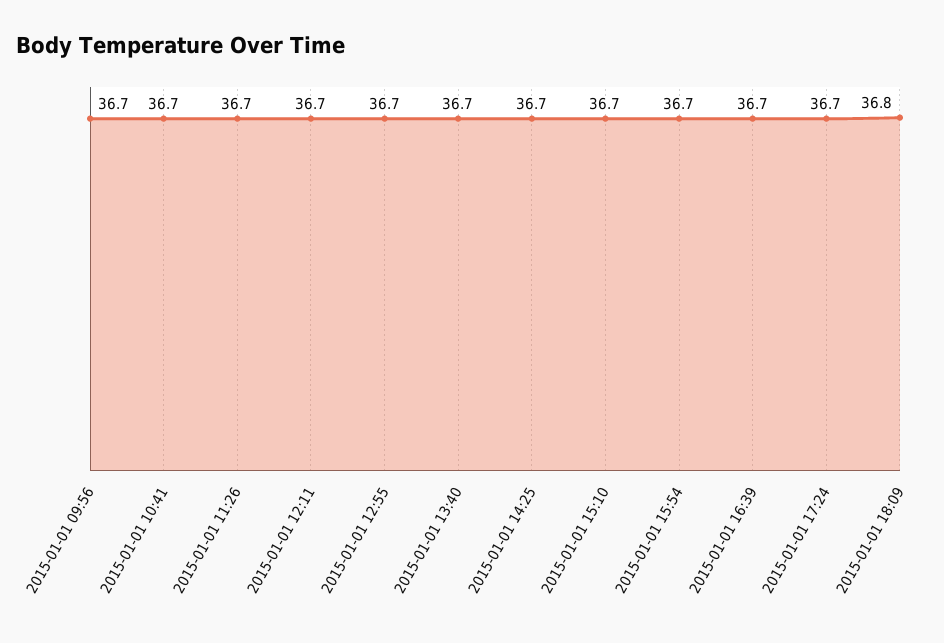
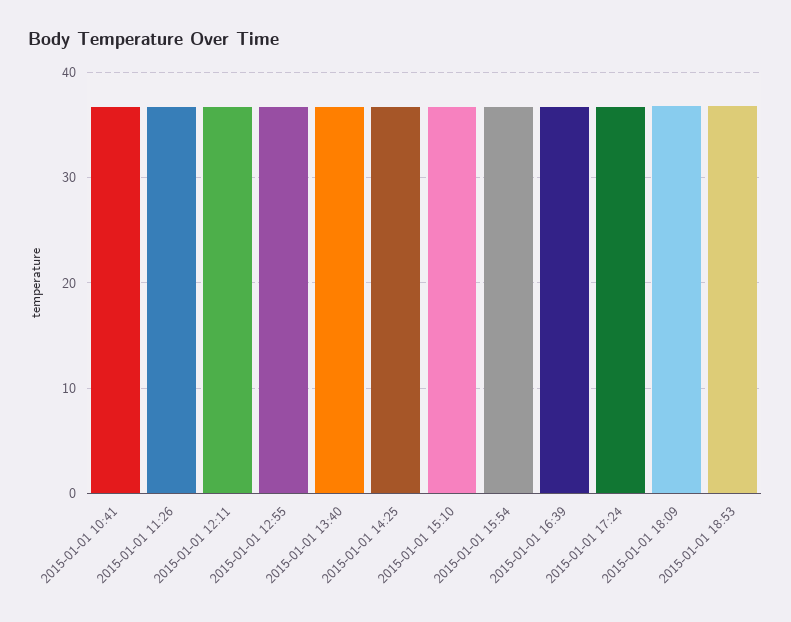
2015-01-01 09:56: 36.7 -> none
2015-01-01 18:53: none -> 37

